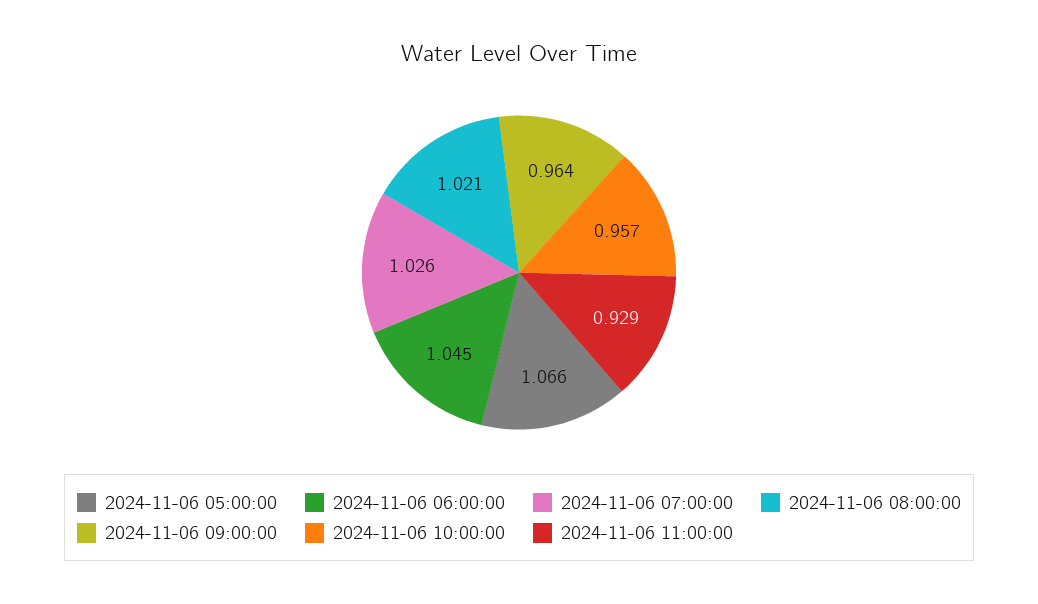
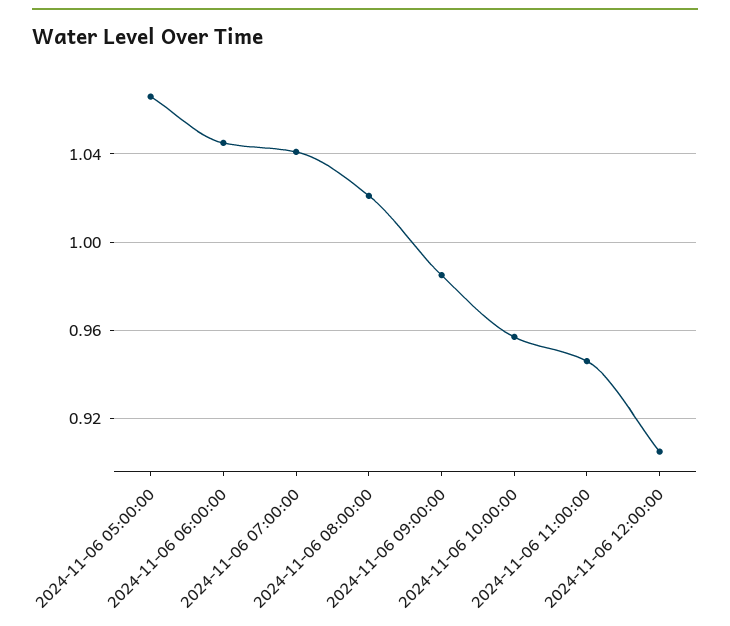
2024-11-06 07:00:00: 1.026 -> 1.04
2024-11-06 09:00:00: 0.964 -> 0.985
2024-11-06 11:00:00: 0.929 -> 0.945
2024-11-06 12:00:00: none -> 0.905

